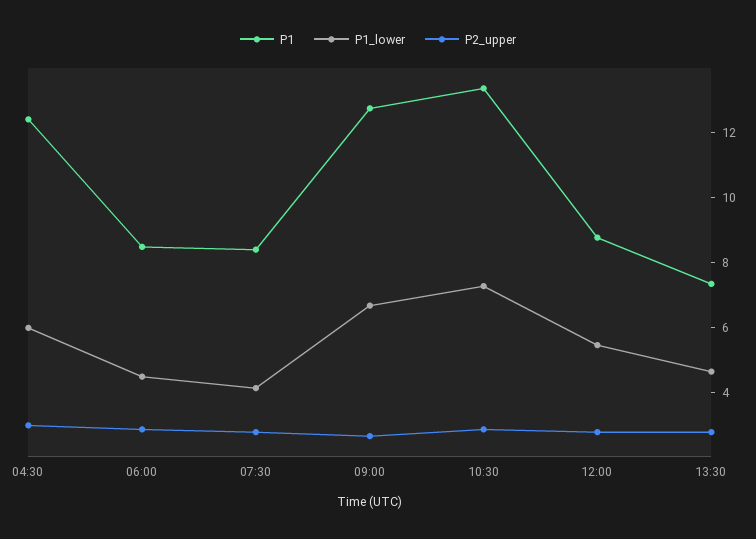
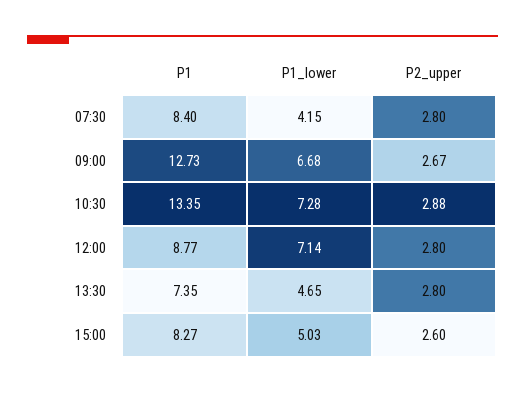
P1, 04:30: 12.5 -> none
P1_lower, 04:30: 6 -> none
P2_upper, 04:30: 3 -> none
P1, 06:00: 8.5 -> none
P1_lower, 06:00: 4.5 -> none
P2_upper, 06:00: 3 -> none
P1_lower, 12:00: 5.5 -> 7.14
P1, 15:00: none -> 8.27
P1_lower, 15:00: none -> 5.03
P2_upper, 15:00: none -> 2.6

